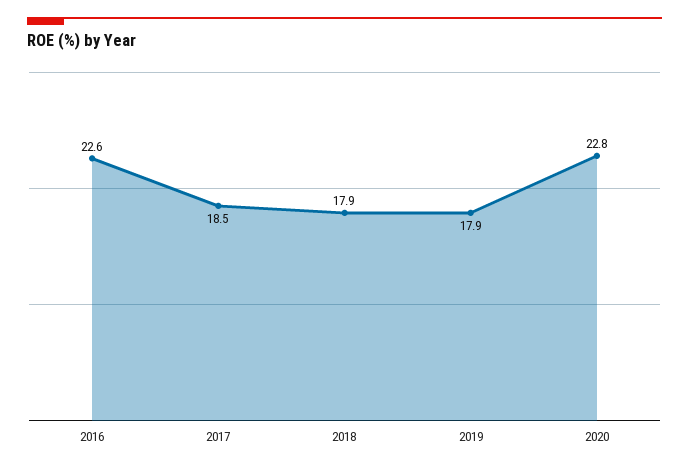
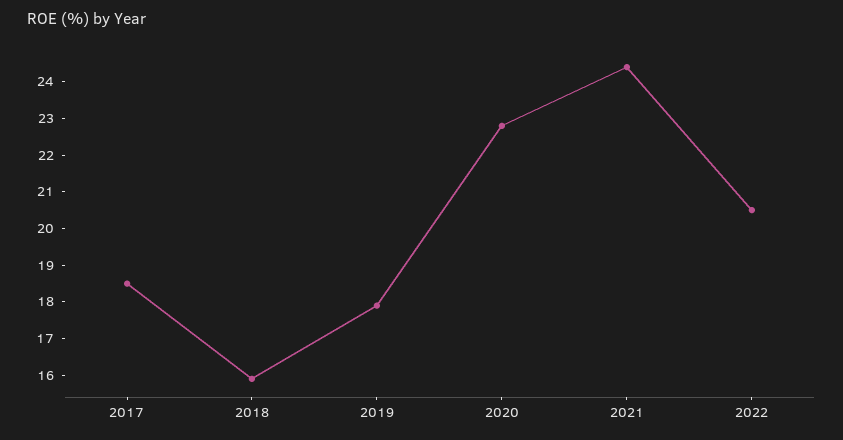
2016: 22.6 -> none
2018: 17.9 -> 16
2021: none -> 24.5
2022: none -> 20.5

